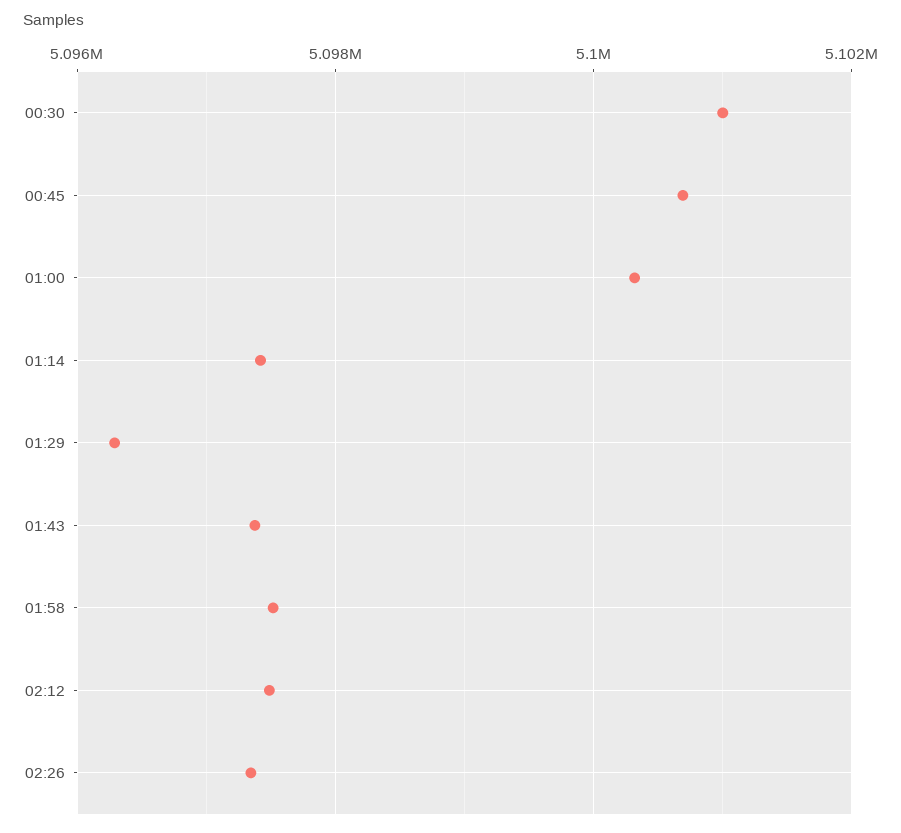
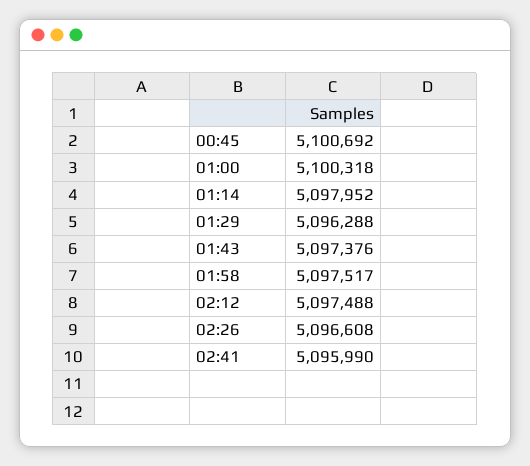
00:30: 5101000 -> none
01:14: 5097400 -> 5097952
02:26: 5097400 -> 5096608
02:41: none -> 5095990

